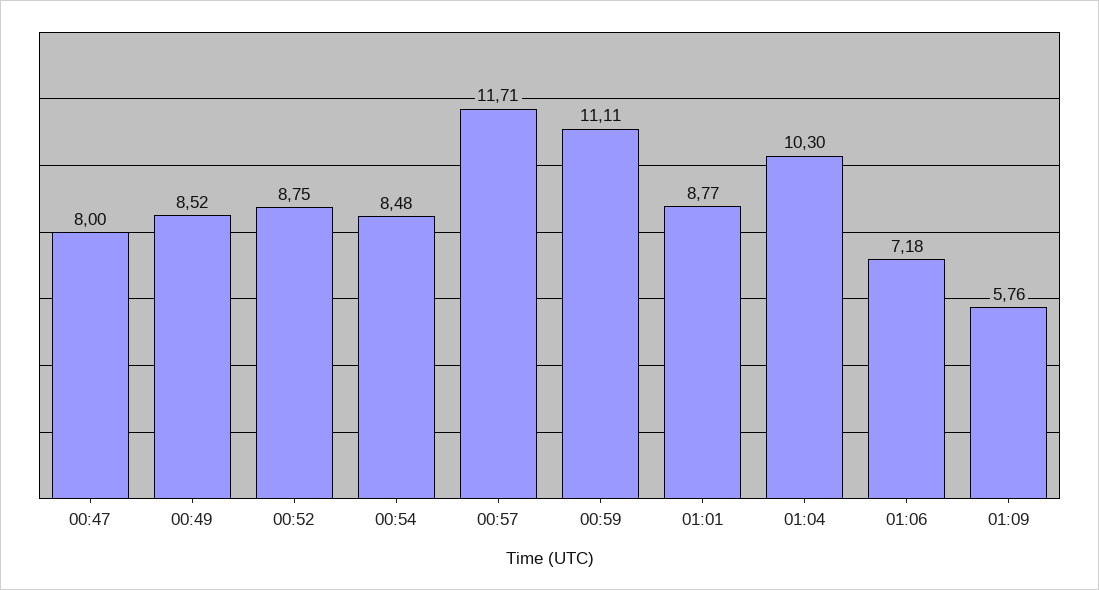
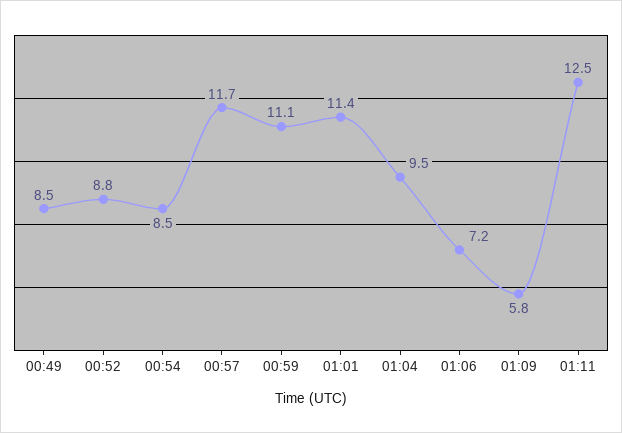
00:47: 8 -> none
01:01: 8.77 -> 11.4
01:04: 10.3 -> 9.5
01:11: none -> 12.5

